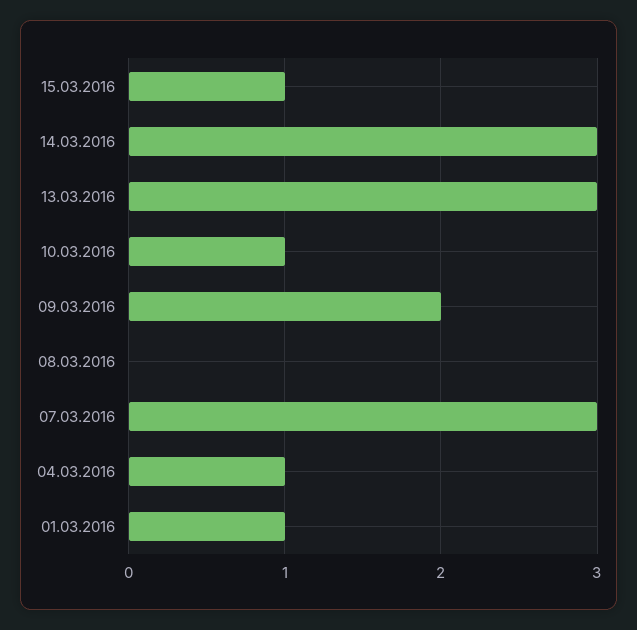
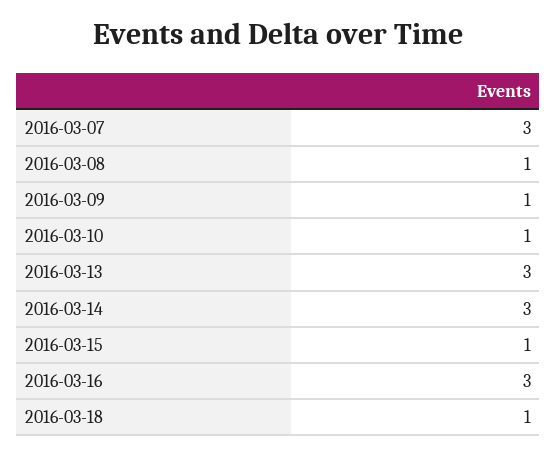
09.03.2016: 2 -> 1
08.03.2016: 0 -> 1
04.03.2016: 1 -> none
01.03.2016: 1 -> none
2016-03-16: none -> 3
2016-03-18: none -> 1

